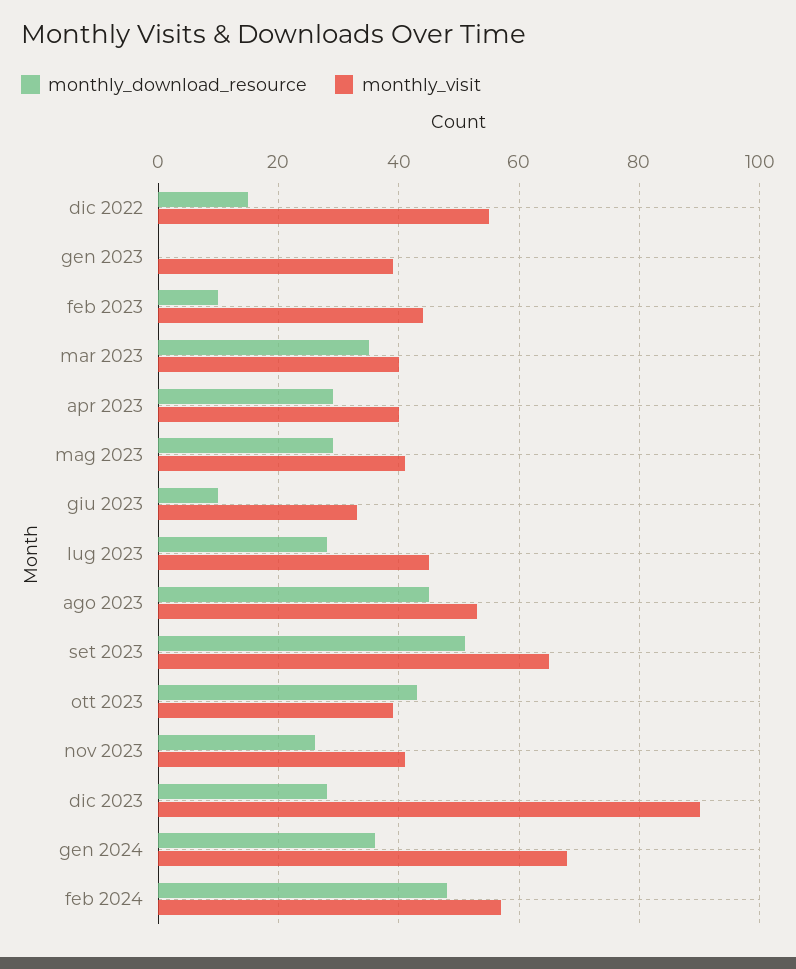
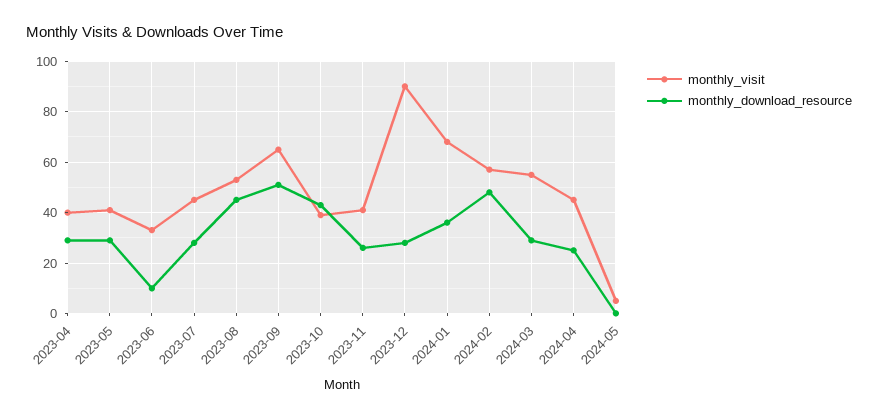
monthly_download_resource, dic 2022: 15 -> none
monthly_visit, dic 2022: 55 -> none
monthly_download_resource, gen 2023: 0 -> none
monthly_visit, gen 2023: 40 -> none
monthly_download_resource, feb 2023: 10 -> none
monthly_visit, feb 2023: 45 -> none
monthly_download_resource, mar 2023: 35 -> none
monthly_visit, mar 2023: 40 -> none
monthly_visit, 2024-03: none -> 55
monthly_download_resource, 2024-03: none -> 30
monthly_visit, 2024-04: none -> 45
monthly_download_resource, 2024-04: none -> 25
monthly_visit, 2024-05: none -> 5
monthly_download_resource, 2024-05: none -> 0

